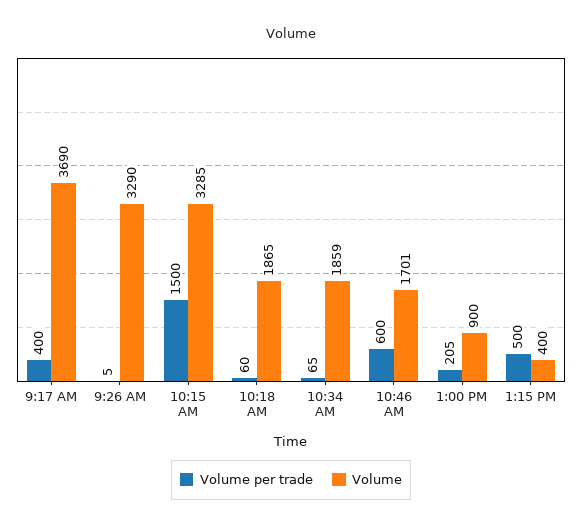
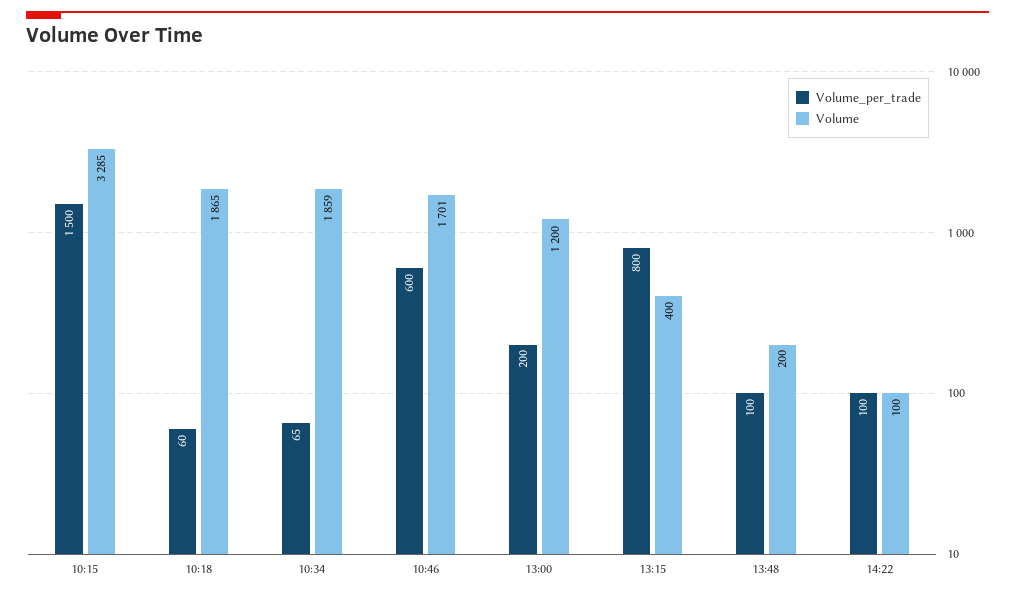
Volume per trade, 9:17 AM: 400 -> none
Volume, 9:17 AM: 3690 -> none
Volume per trade, 9:26 AM: 5 -> none
Volume, 9:26 AM: 3290 -> none
Volume per trade, 1:00 PM: 205 -> 200
Volume, 1:00 PM: 900 -> 1200
Volume per trade, 1:15 PM: 500 -> 800
Volume per trade, 13:48: none -> 100
Volume, 13:48: none -> 200
Volume per trade, 14:22: none -> 100
Volume, 14:22: none -> 100

